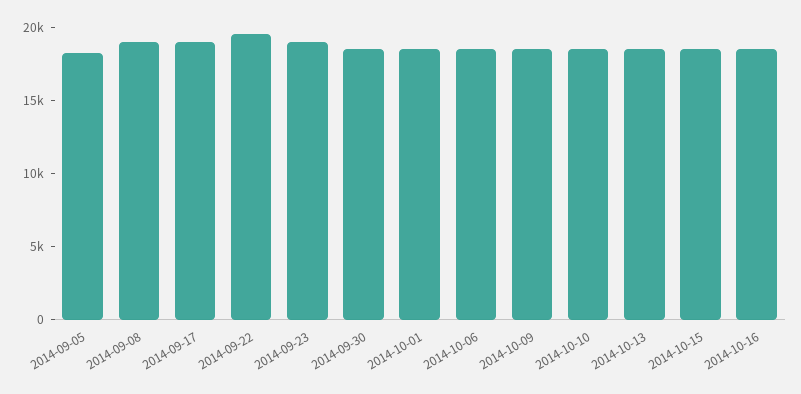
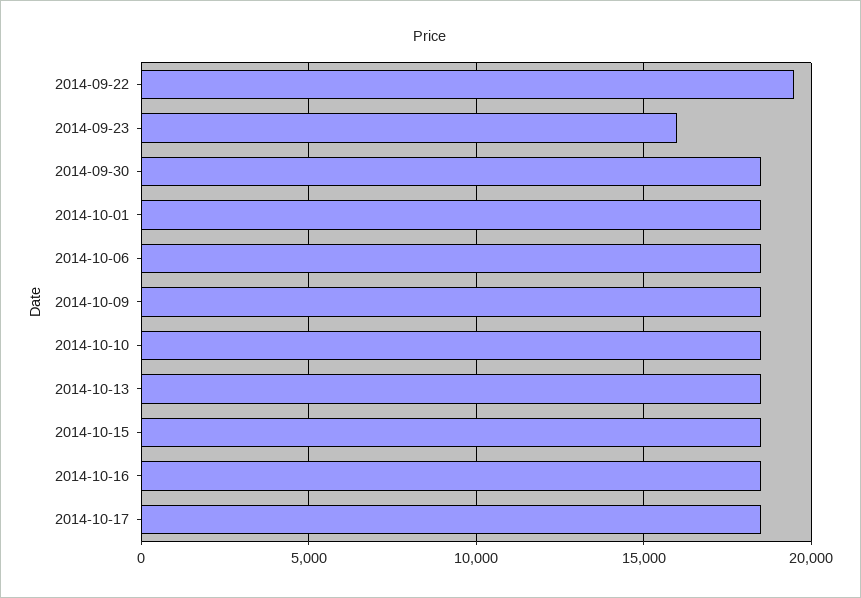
2014-09-05: 18000 -> none
2014-09-08: 19000 -> none
2014-09-17: 19000 -> none
2014-09-23: 19000 -> 16000
2014-10-17: none -> 18500

